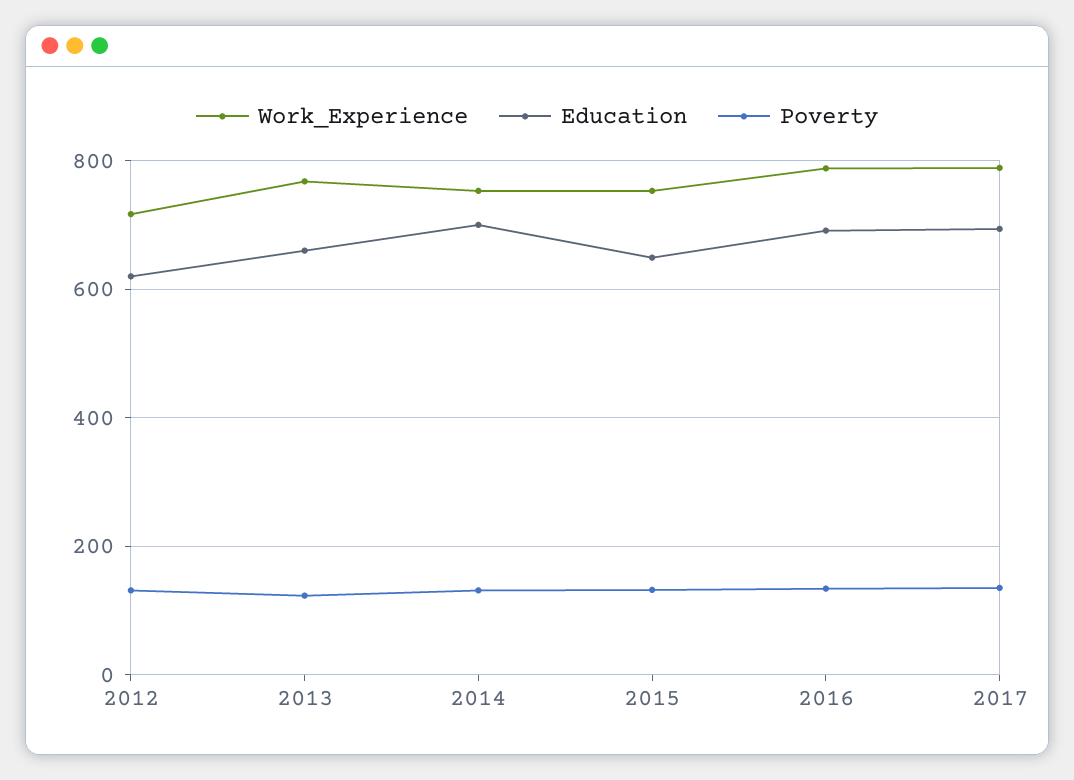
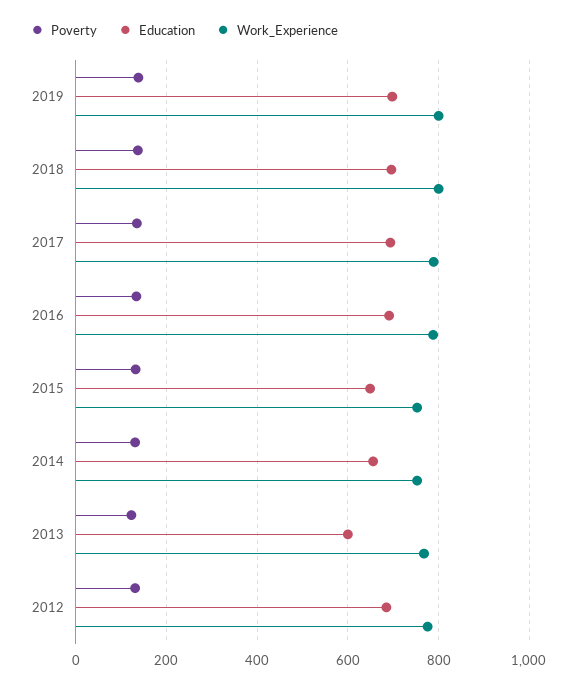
Work_Experience, 2012: 720 -> 780
Education, 2012: 620 -> 680
Education, 2013: 660 -> 600
Education, 2014: 700 -> 660
Poverty, 2019: none -> 140
Education, 2019: none -> 700
Work_Experience, 2019: none -> 800
Poverty, 2018: none -> 140
Education, 2018: none -> 700
Work_Experience, 2018: none -> 800

